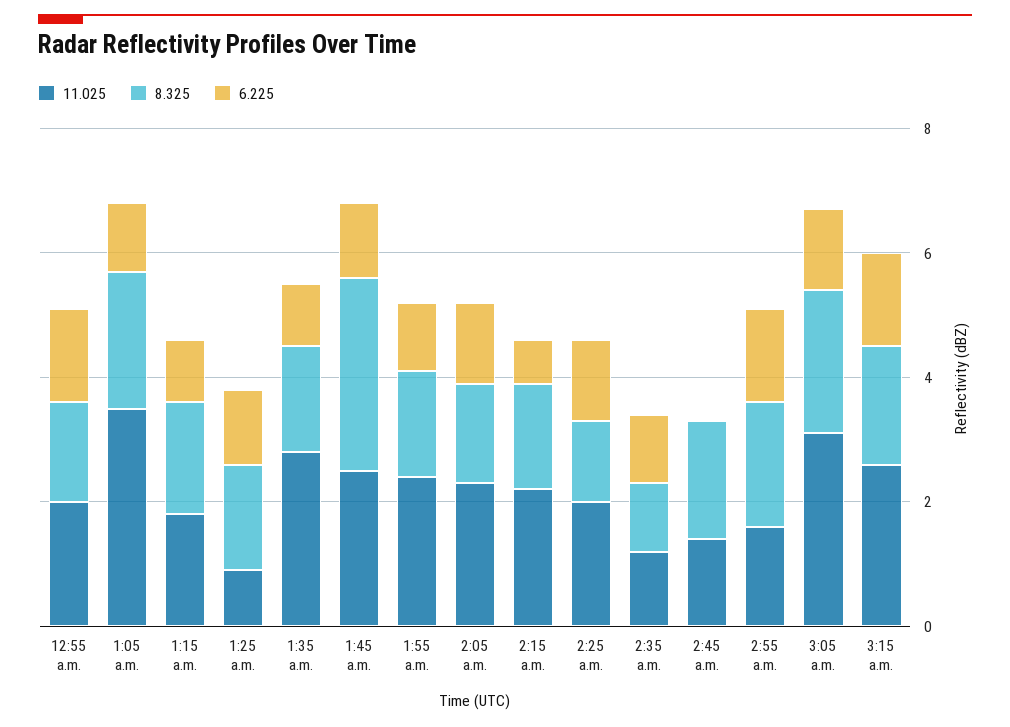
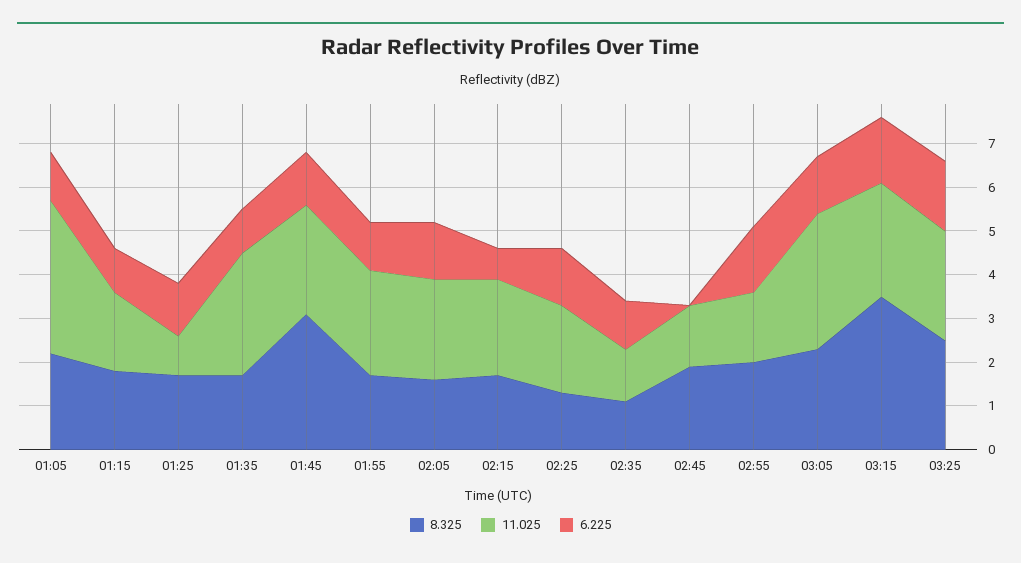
11.025, 12:55 a.m.: 2 -> none
8.325, 12:55 a.m.: 1.5 -> none
6.225, 12:55 a.m.: 1.5 -> none
8.325, 3:15 a.m.: 2 -> 3.5
8.325, 03:25: none -> 2.5
11.025, 03:25: none -> 2.5
6.225, 03:25: none -> 1.5

